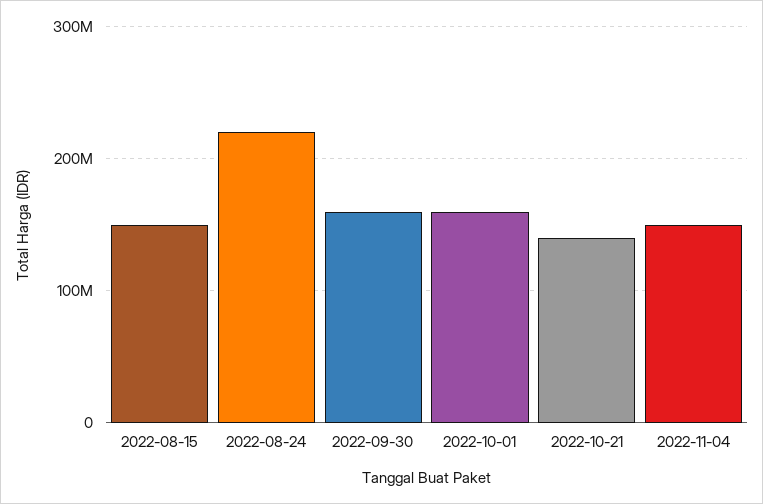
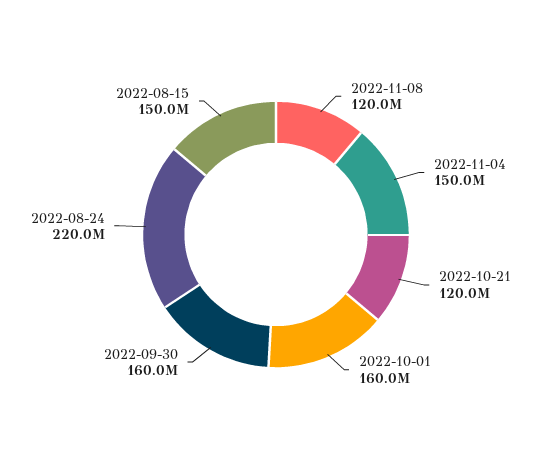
2022-10-21: 140000000 -> 120000000
2022-11-08: none -> 120000000

